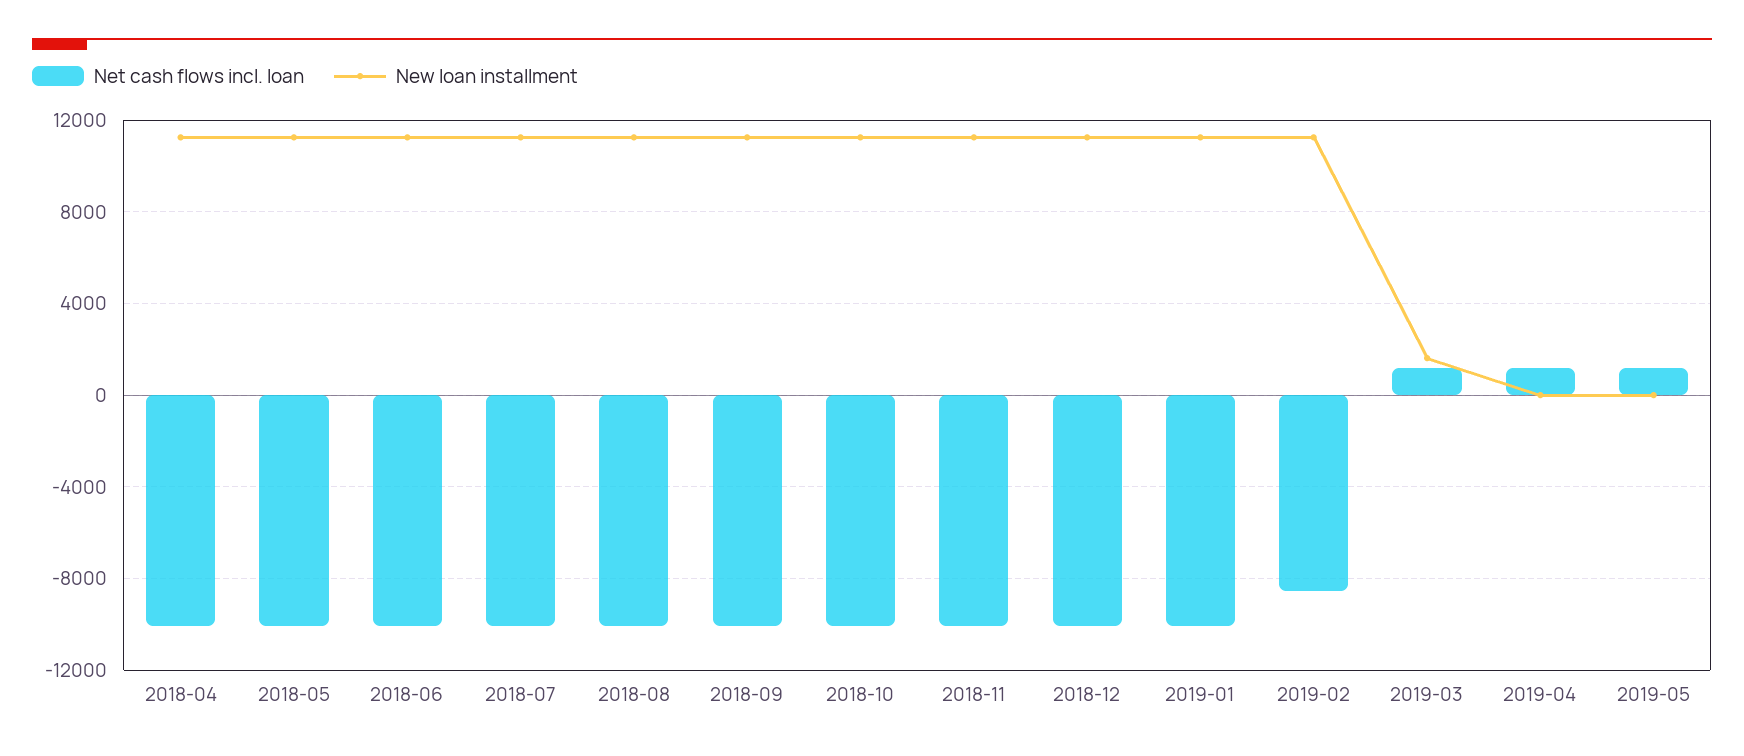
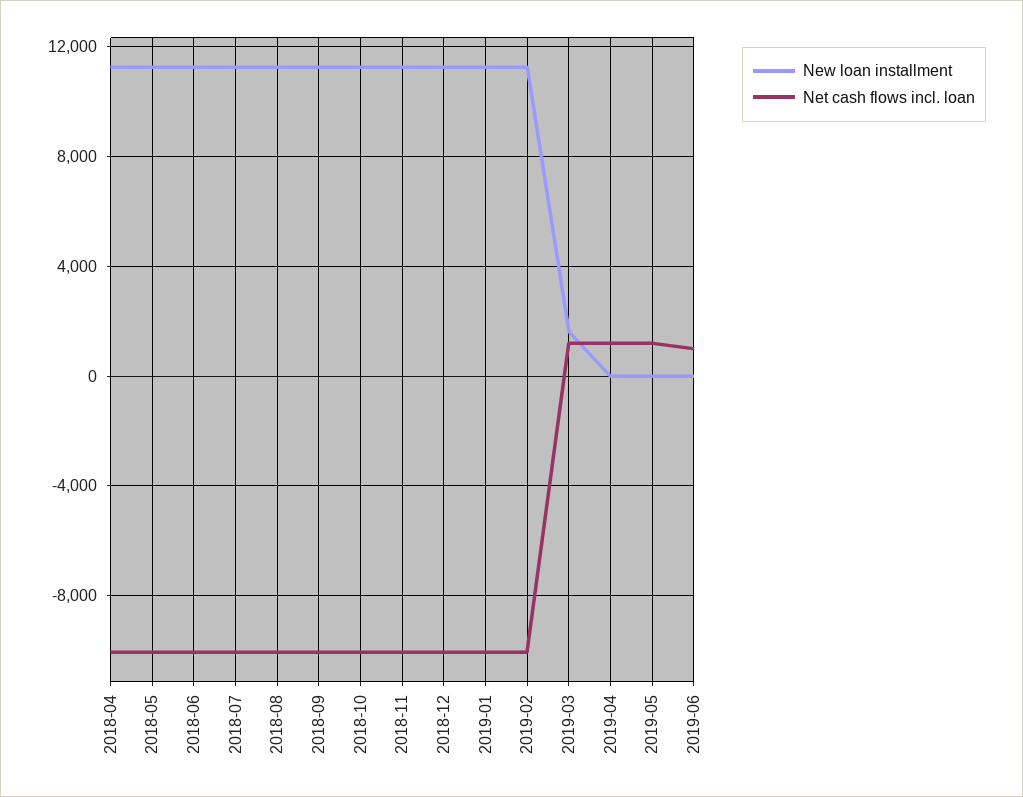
Net cash flows incl. loan, 2019-02: -8500 -> -10000
New loan installment, 2019-06: none -> 0
Net cash flows incl. loan, 2019-06: none -> 1000

